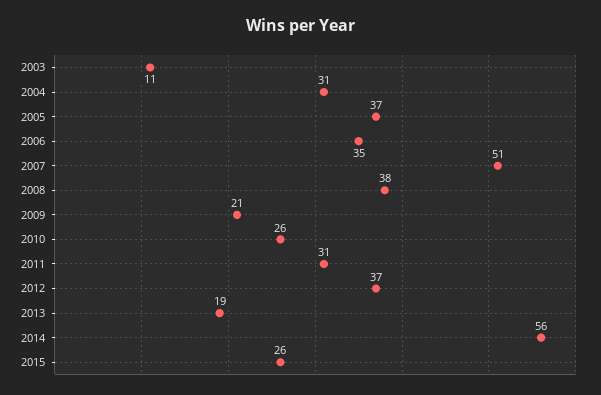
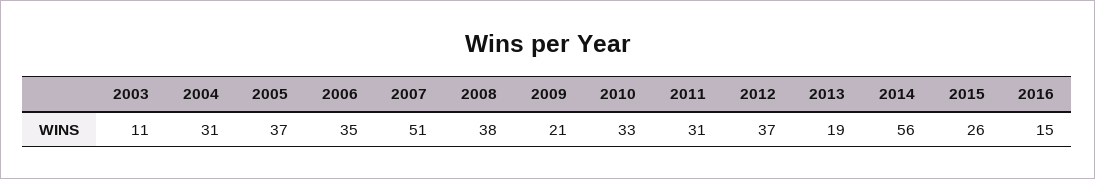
2010: 26 -> 33
2016: none -> 15

